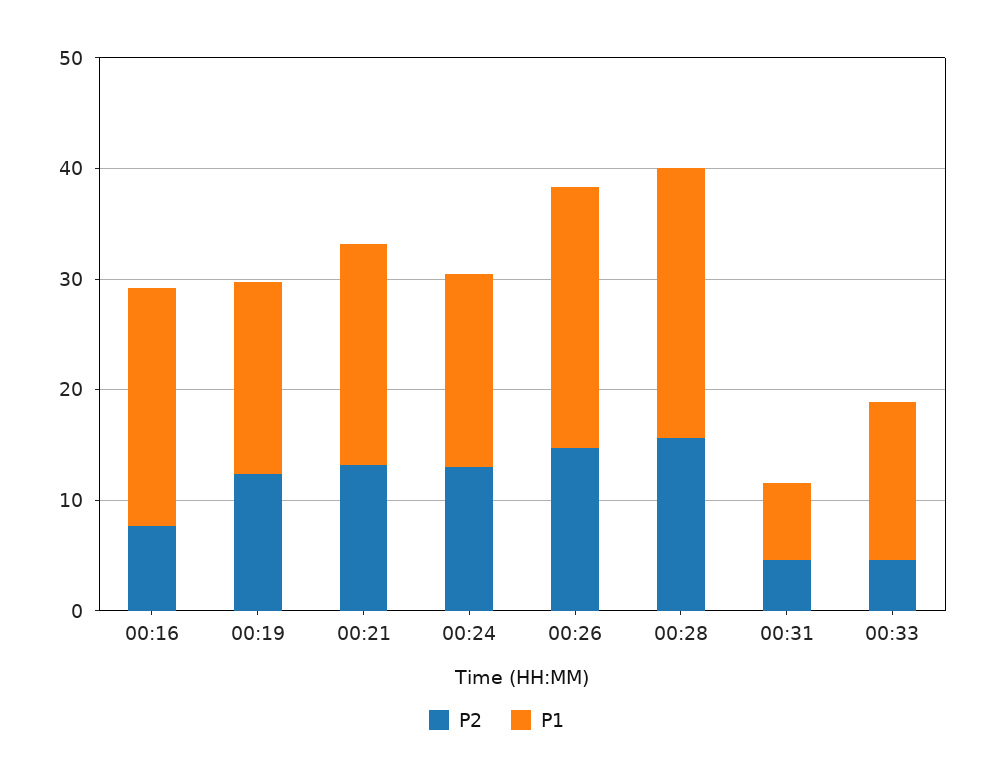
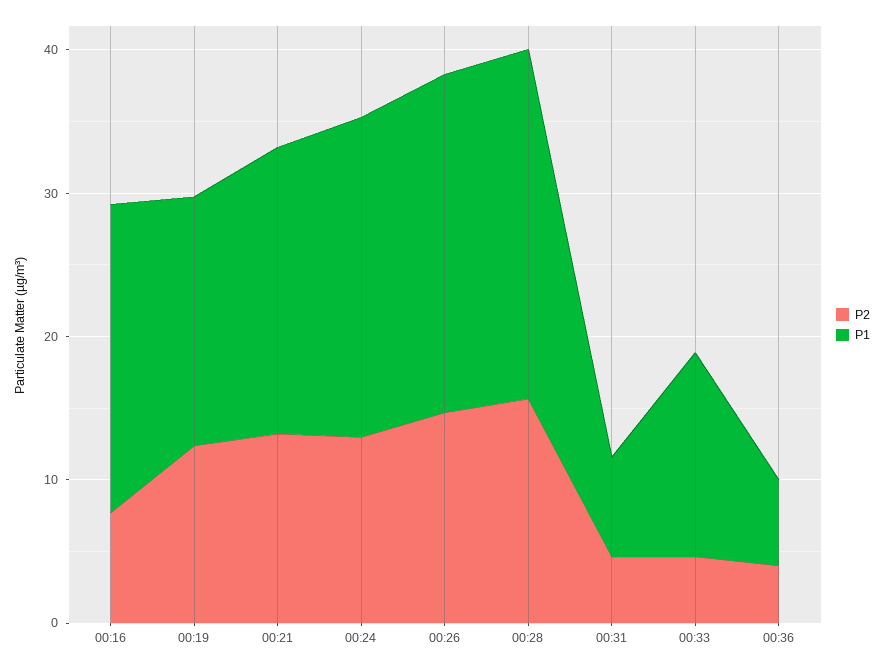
P1, 00:24: 18 -> 22
P2, 00:36: none -> 4
P1, 00:36: none -> 6

